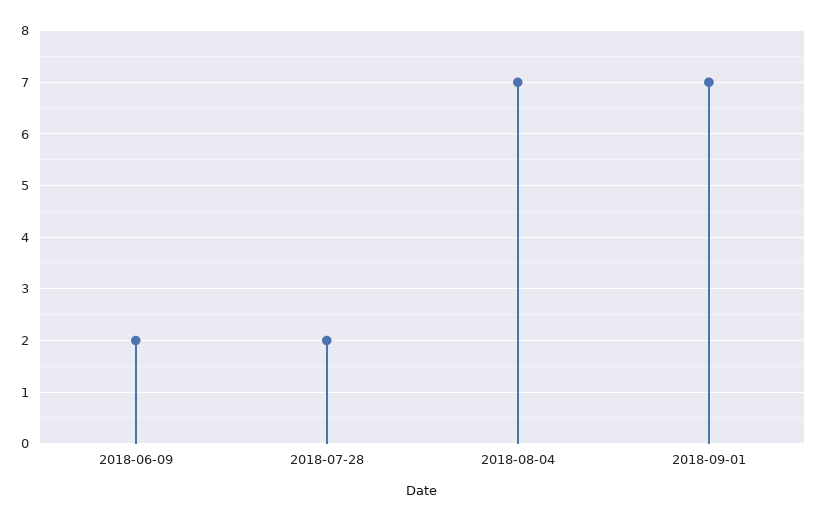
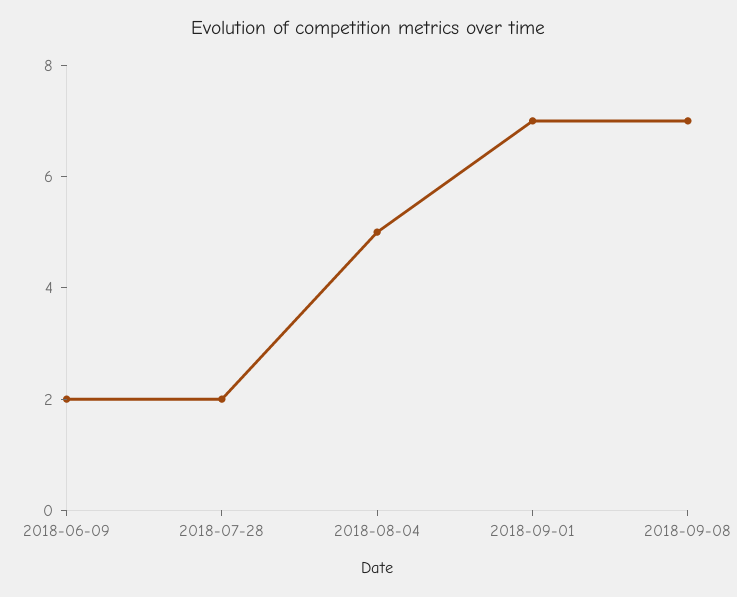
2018-08-04: 7 -> 5
2018-09-08: none -> 7

